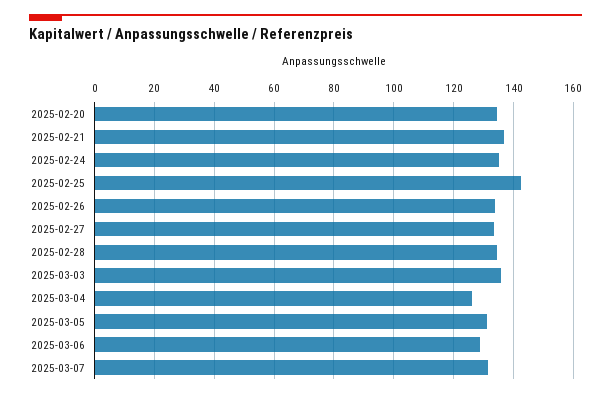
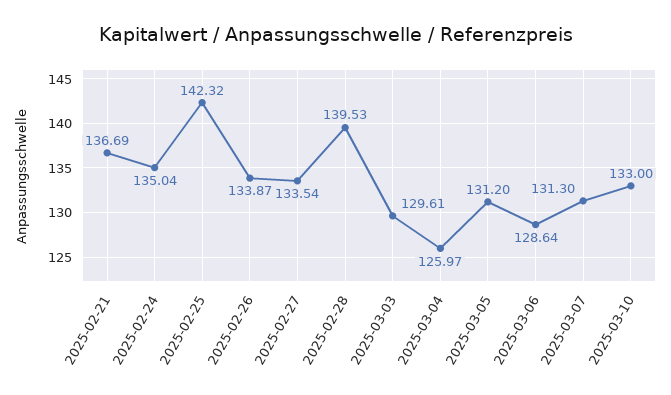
2025-02-20: 135 -> none
2025-02-28: 135 -> 139.53
2025-03-03: 135 -> 129.61
2025-03-10: none -> 133

